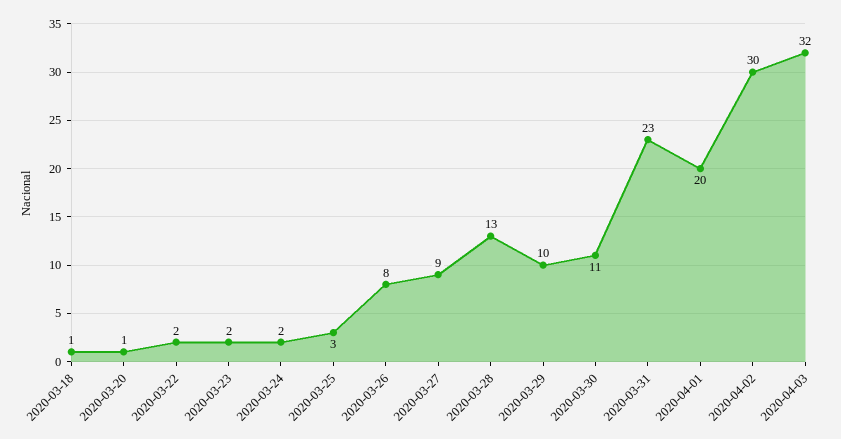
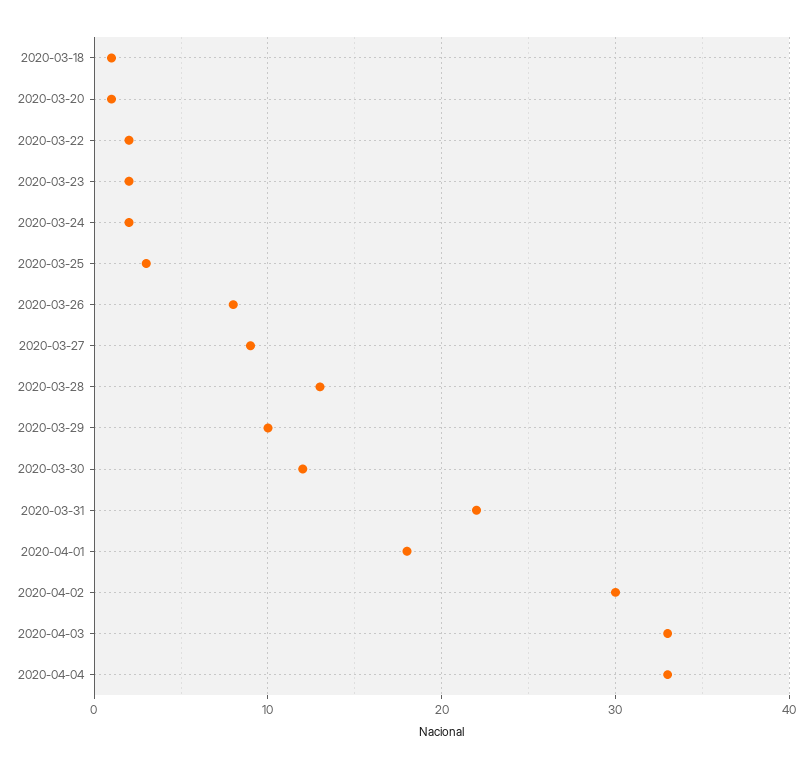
2020-03-30: 11 -> 12
2020-03-31: 23 -> 22
2020-04-01: 20 -> 18
2020-04-03: 32 -> 33
2020-04-04: none -> 33

